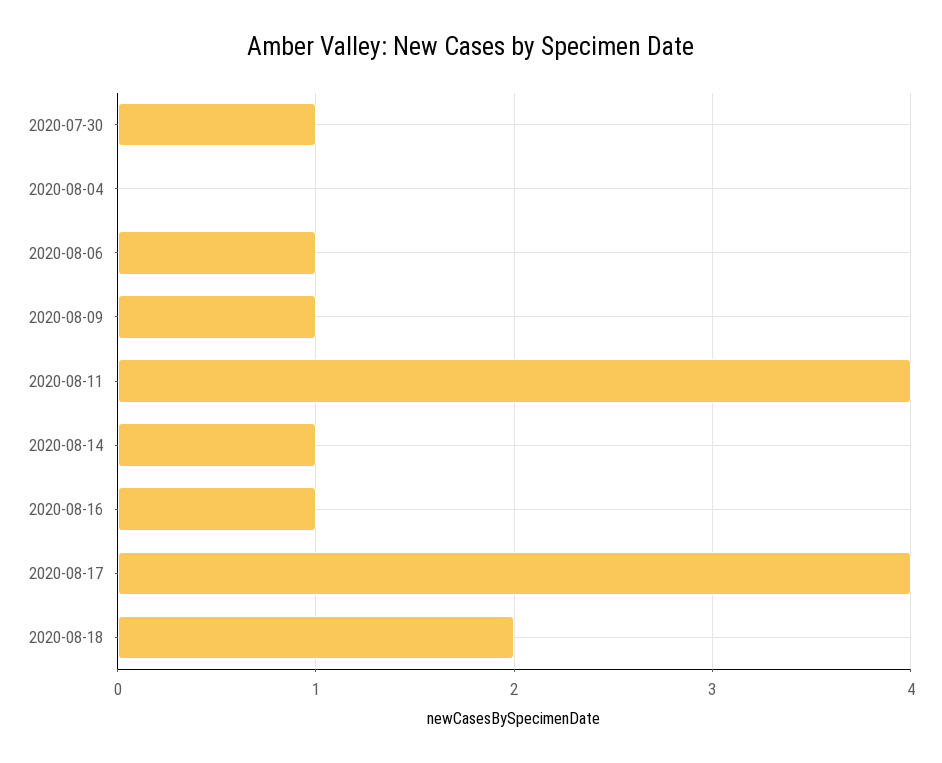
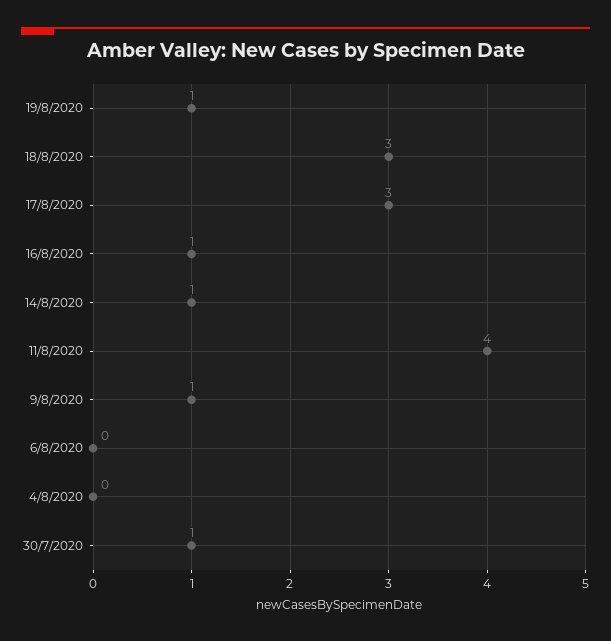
2020-08-06: 1 -> 0
2020-08-17: 4 -> 3
2020-08-18: 2 -> 3
19/8/2020: none -> 1

